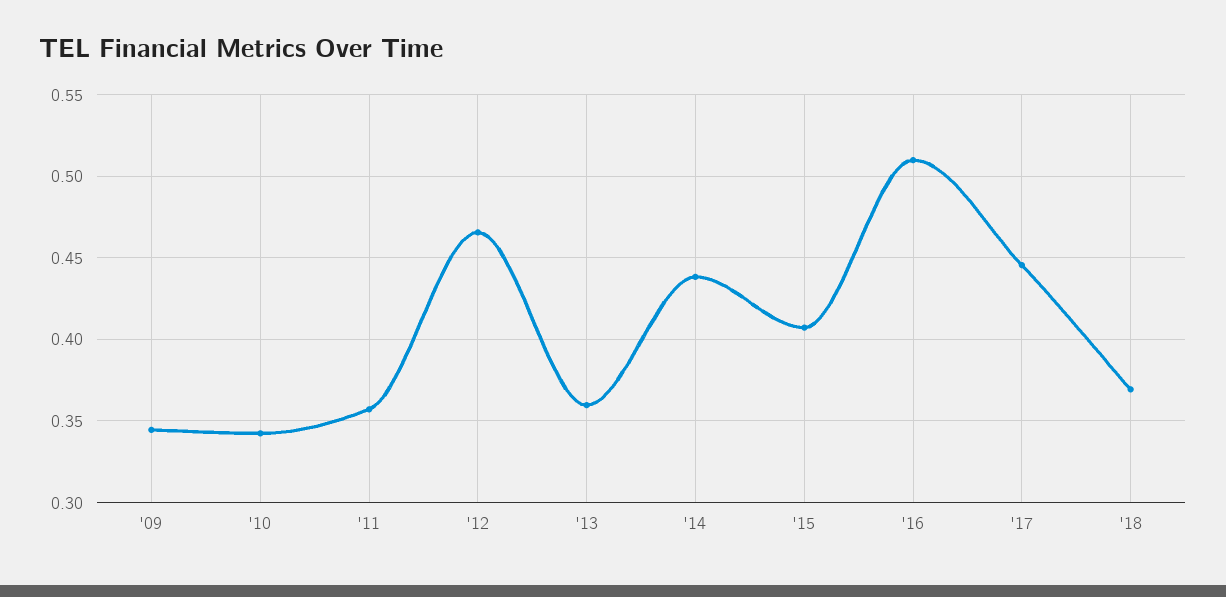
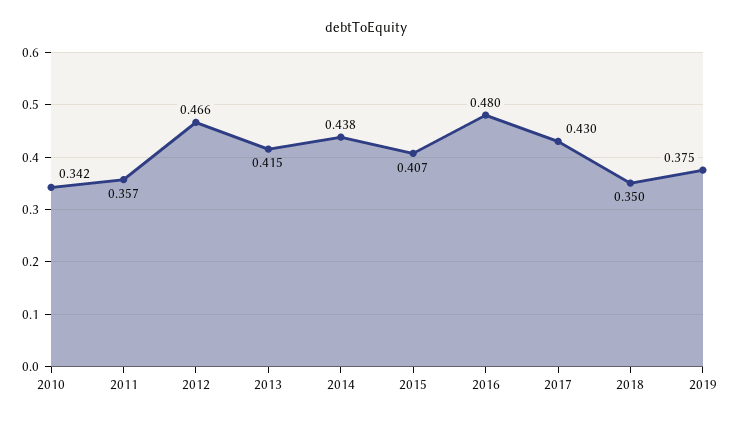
'09: 0.345 -> none
'13: 0.36 -> 0.415
'16: 0.51 -> 0.48
'17: 0.445 -> 0.43
'18: 0.37 -> 0.35
2019: none -> 0.375

